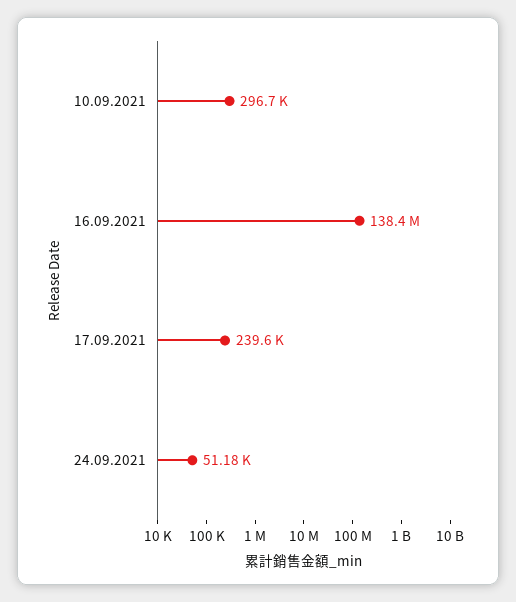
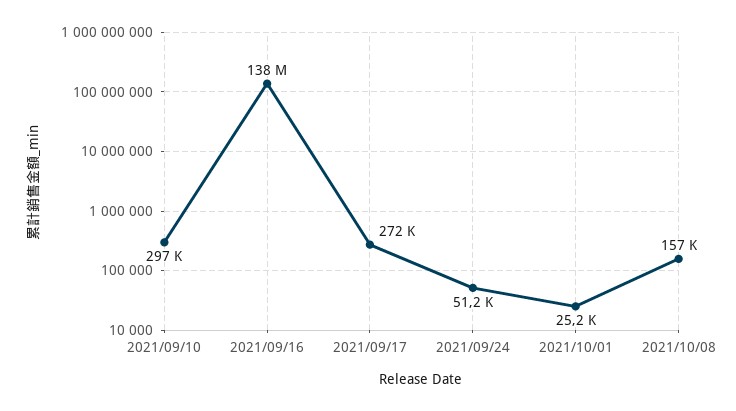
17.09.2021: 239600 -> 272000
2021/10/01: none -> 25200
2021/10/08: none -> 157000

